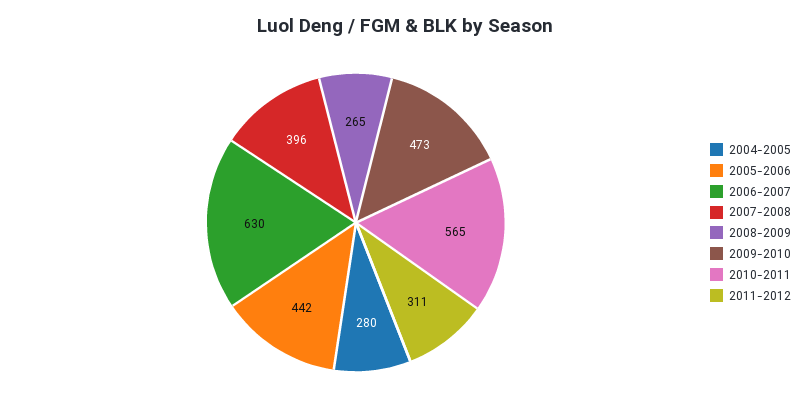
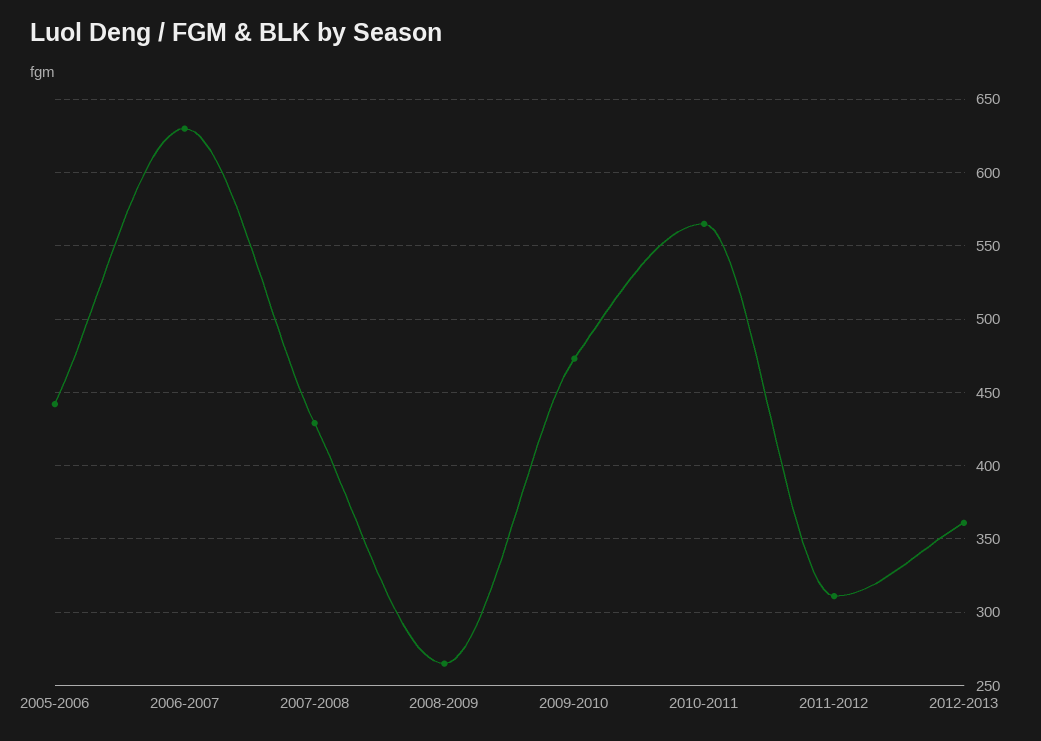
2004-2005: 280 -> none
2007-2008: 396 -> 430
2012-2013: none -> 360

